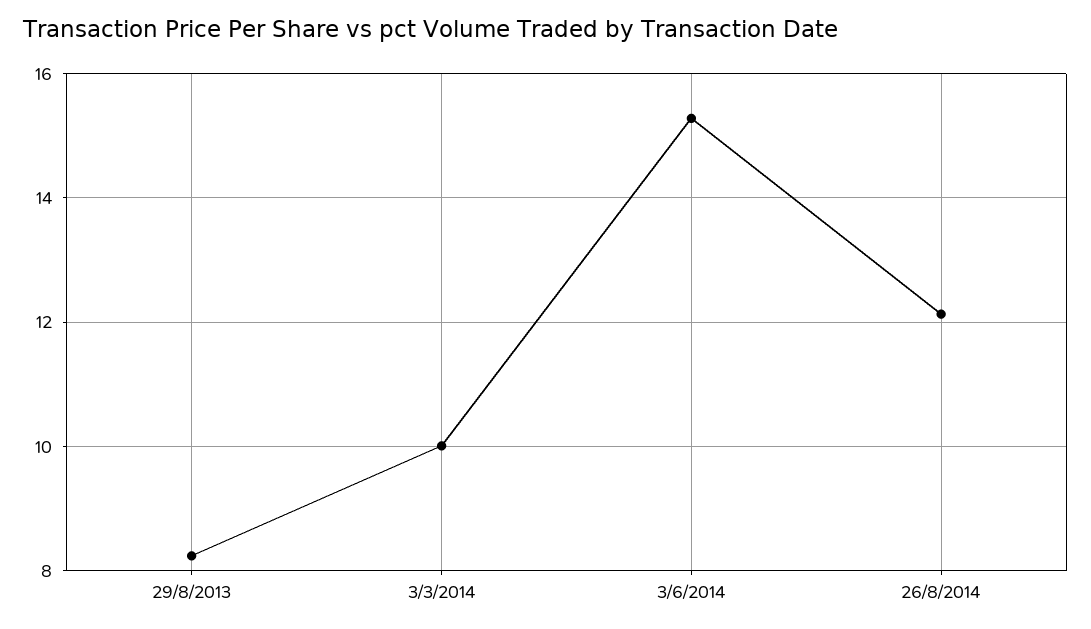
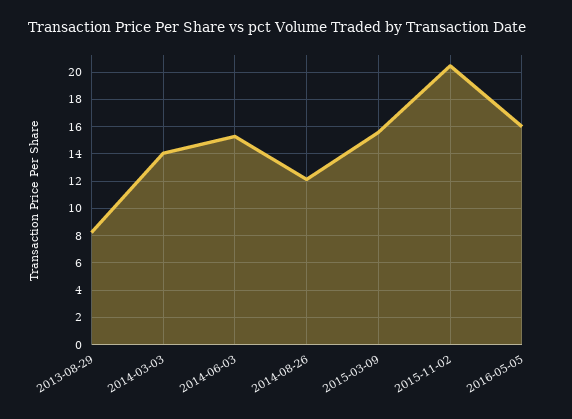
3/3/2014: 10 -> 14
2015-03-09: none -> 15.5
2015-11-02: none -> 20.5
2016-05-05: none -> 16

